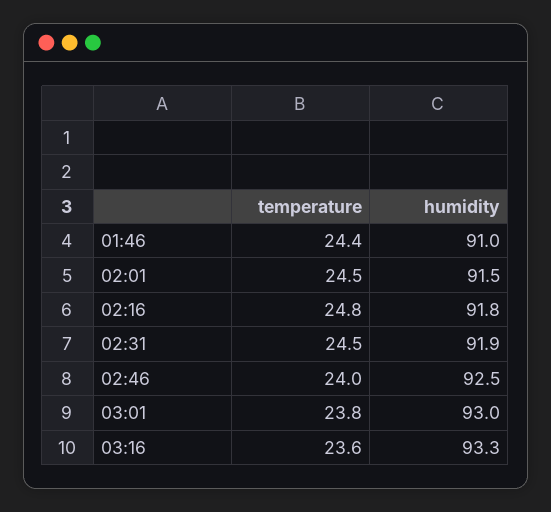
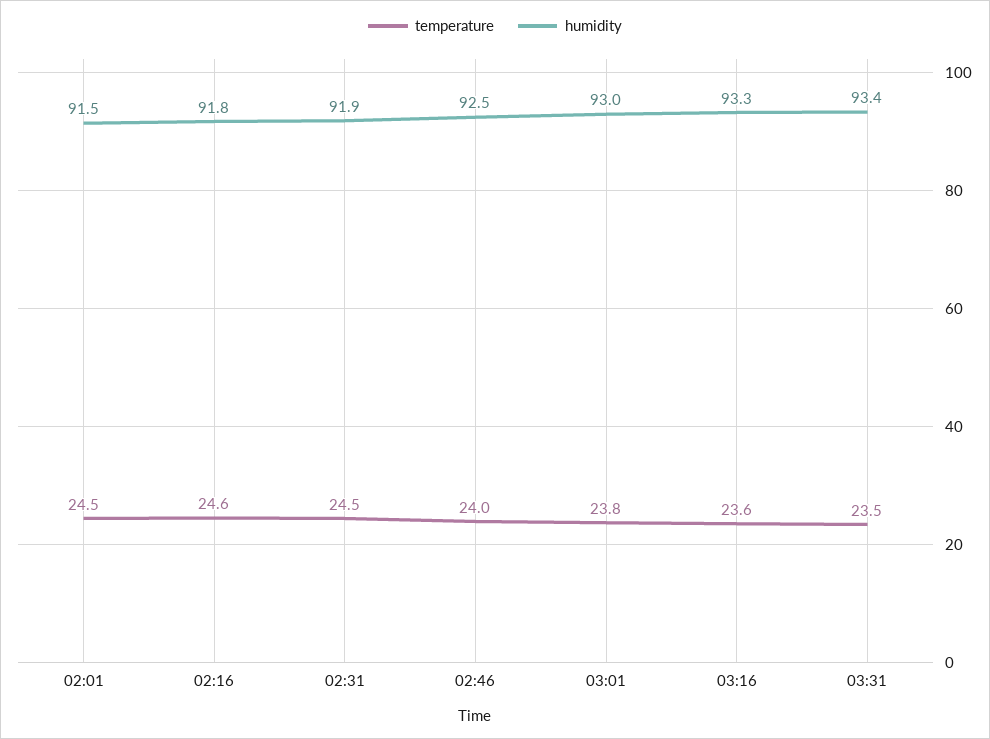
temperature, 01:46: 24.4 -> none
humidity, 01:46: 91 -> none
temperature, 02:16: 24.8 -> 24.6
temperature, 03:31: none -> 23.5
humidity, 03:31: none -> 93.4

